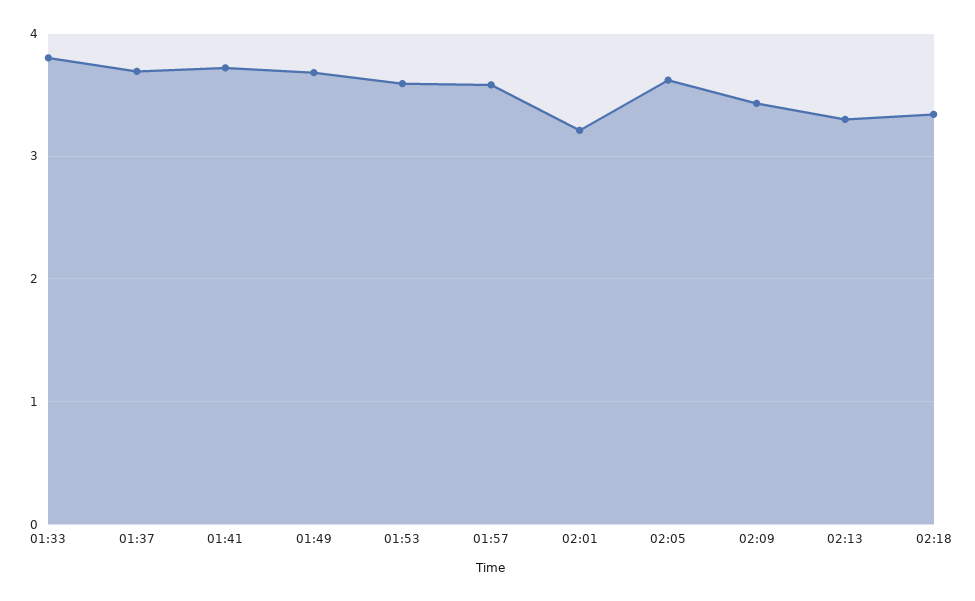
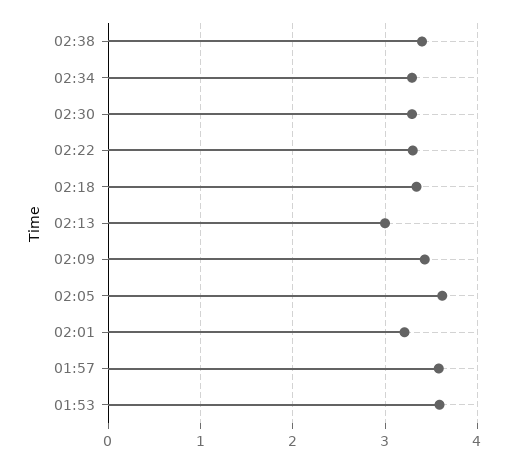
01:33: 3.8 -> none
01:37: 3.7 -> none
01:41: 3.7 -> none
01:49: 3.7 -> none
02:13: 3.3 -> 3
02:38: none -> 3.4
02:34: none -> 3.3
02:30: none -> 3.3
02:22: none -> 3.3

